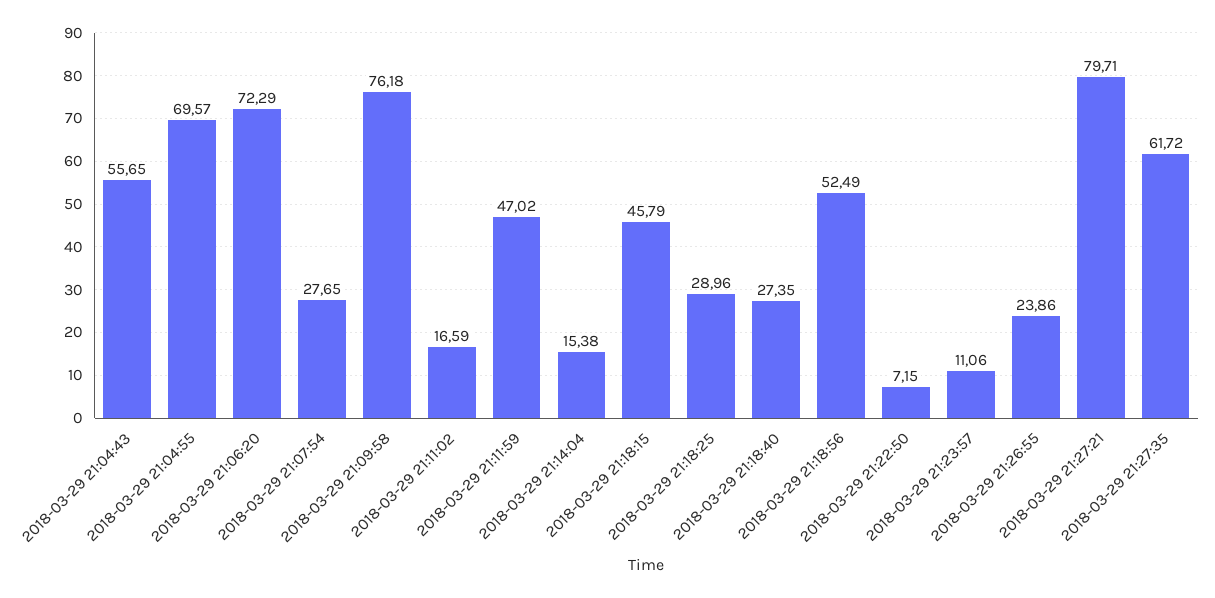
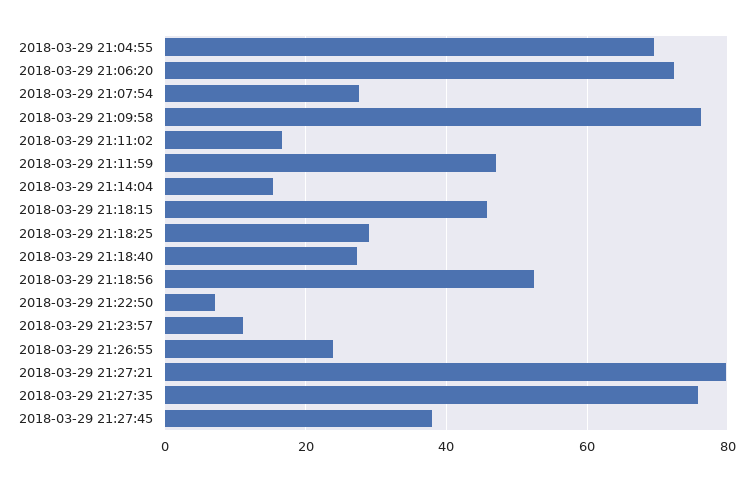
2018-03-29 21:04:43: 55.65 -> none
2018-03-29 21:27:35: 61.72 -> 76
2018-03-29 21:27:45: none -> 38

